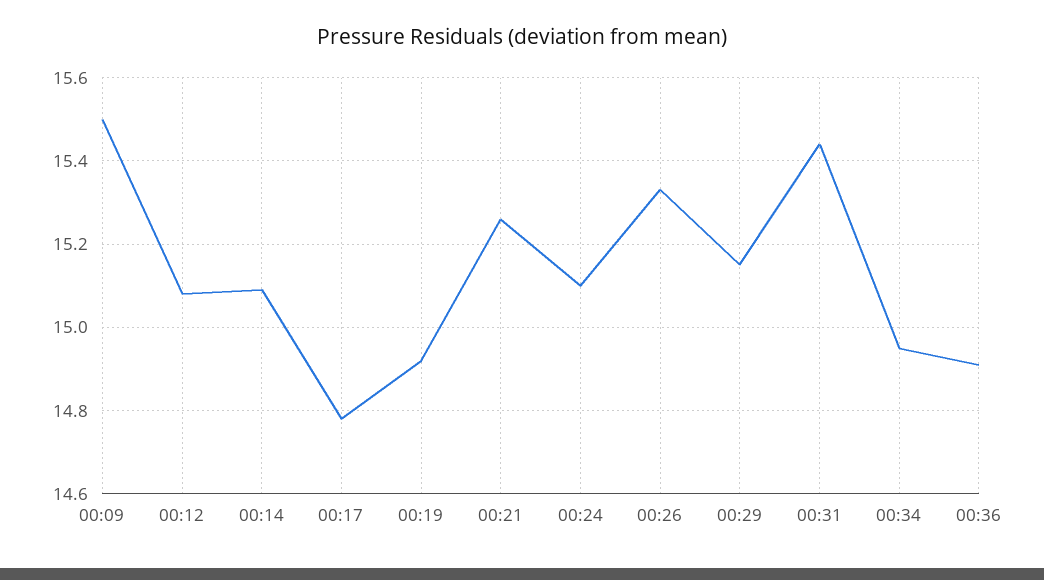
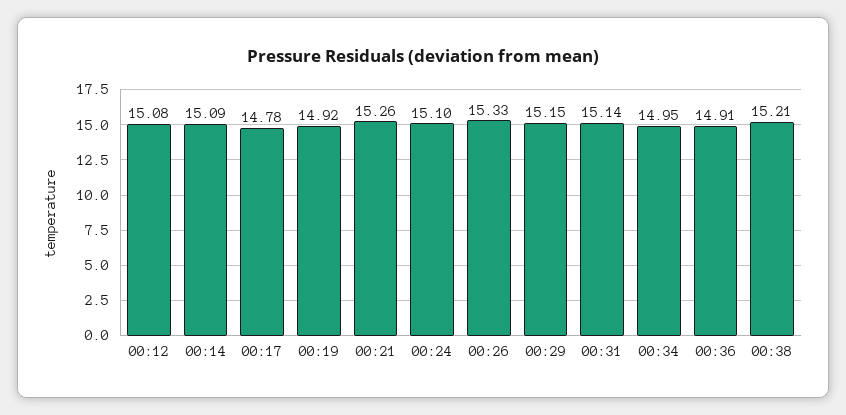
00:09: 15.5 -> none
00:31: 15.45 -> 15.14
00:38: none -> 15.21

